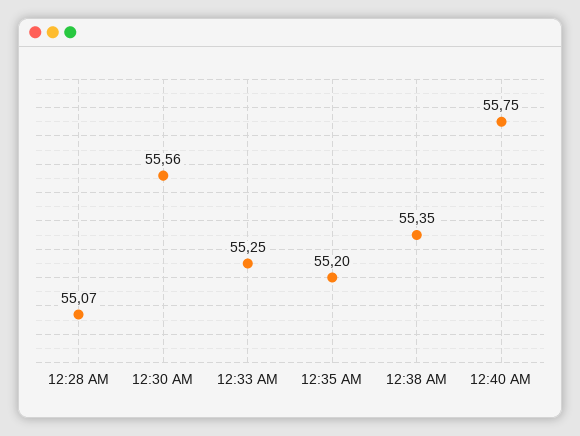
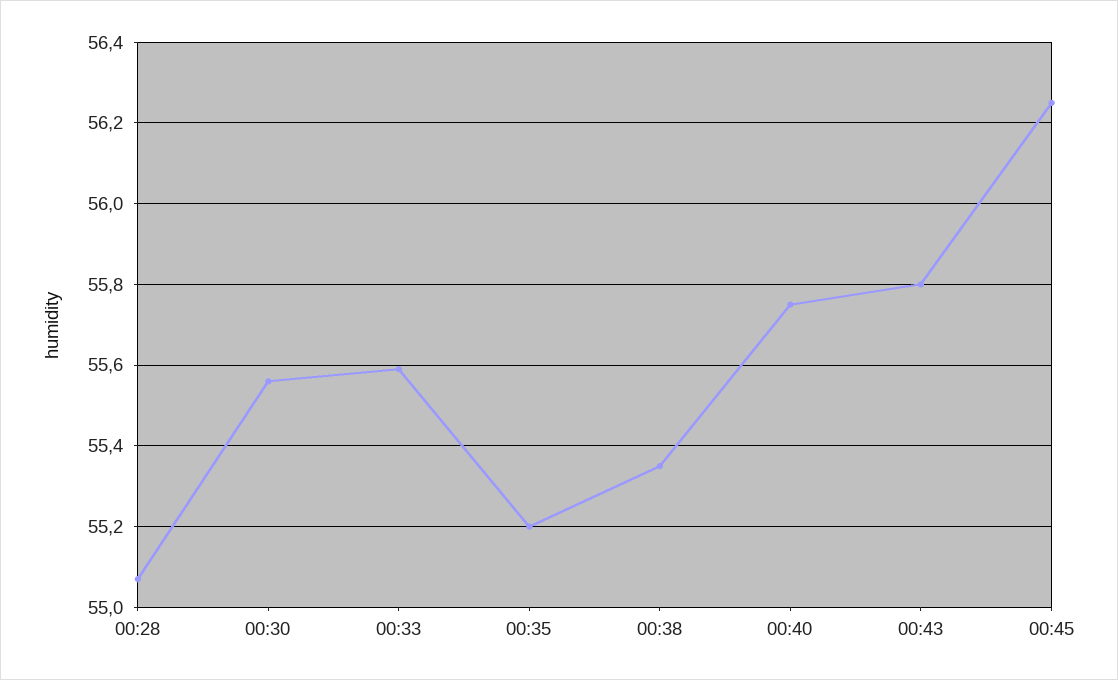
12:33 AM: 55.25 -> 55.6
00:43: none -> 55.8
00:45: none -> 56.25

